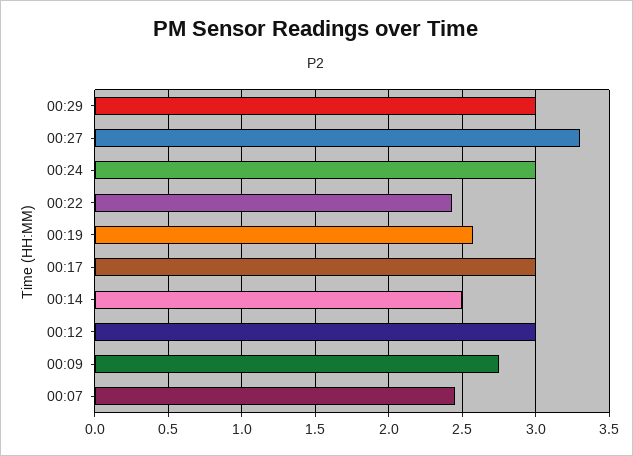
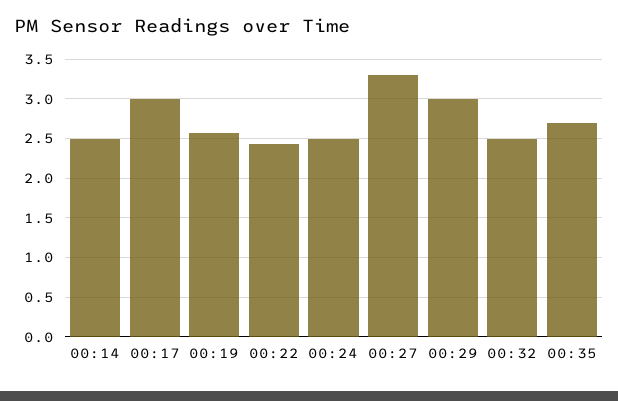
00:24: 3 -> 2.5
00:12: 3 -> none
00:09: 2.75 -> none
00:07: 2.45 -> none
00:32: none -> 2.5
00:35: none -> 2.7

